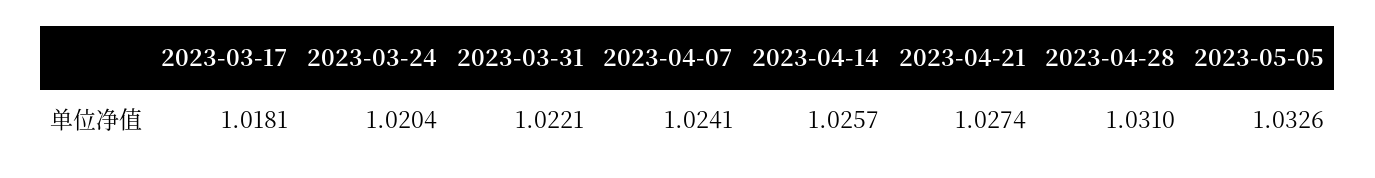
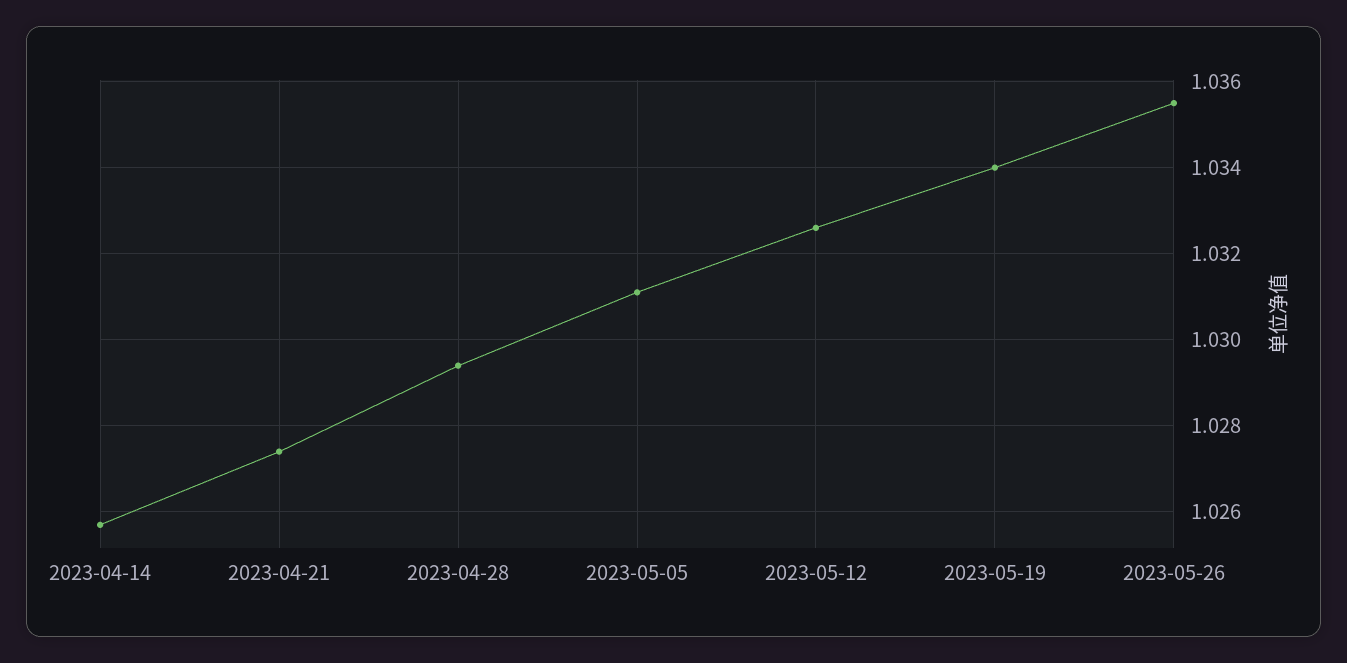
2023-03-17: 1.0181 -> none
2023-03-24: 1.0204 -> none
2023-03-31: 1.0221 -> none
2023-04-07: 1.0241 -> none
2023-04-28: 1.031 -> 1.0295
2023-05-05: 1.0326 -> 1.031
2023-05-12: none -> 1.0325
2023-05-19: none -> 1.034
2023-05-26: none -> 1.0355

